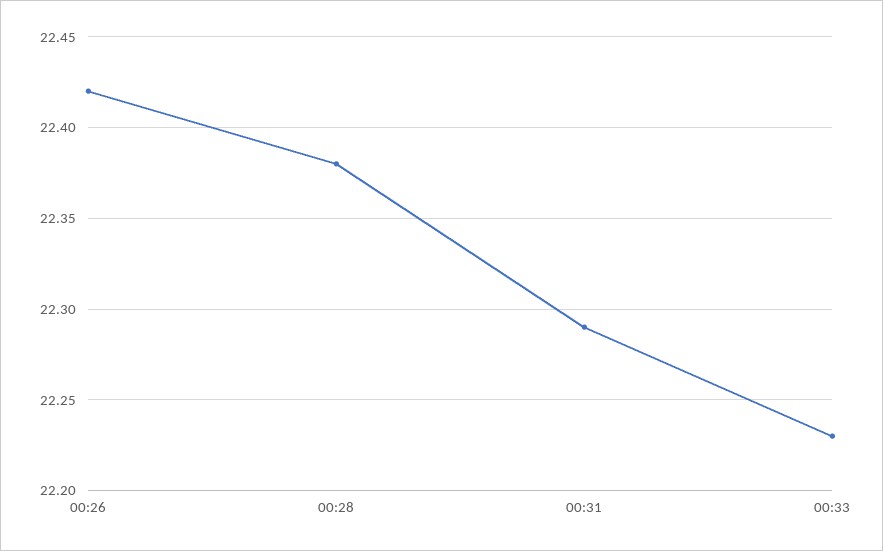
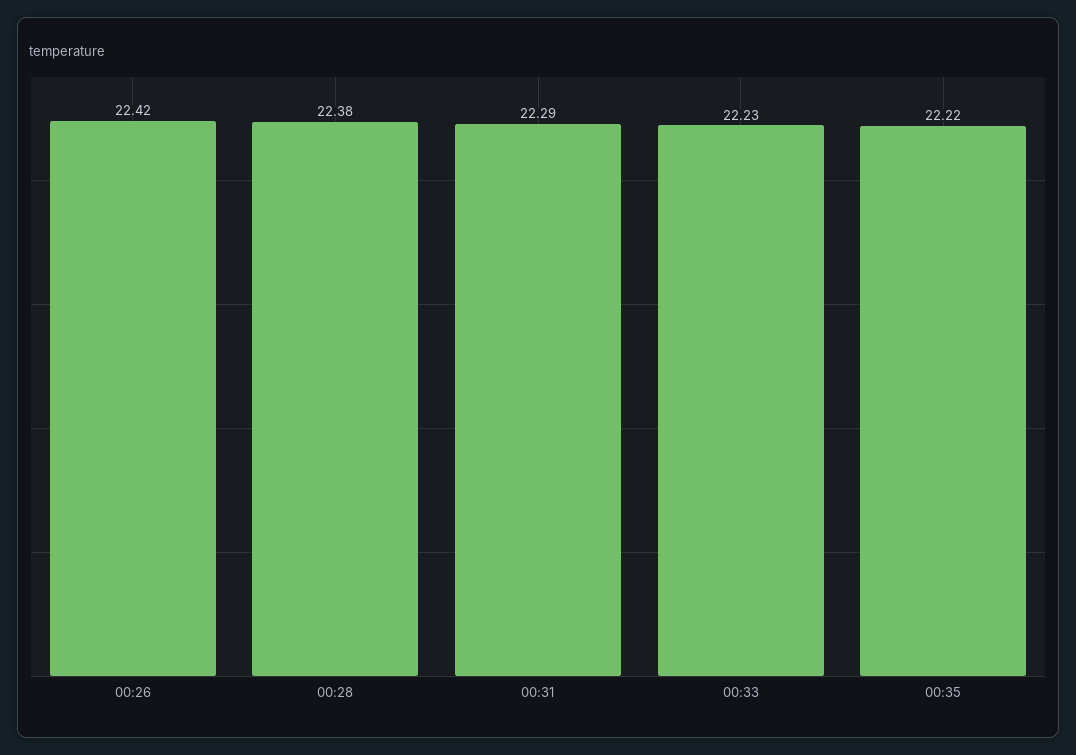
00:35: none -> 22.22

